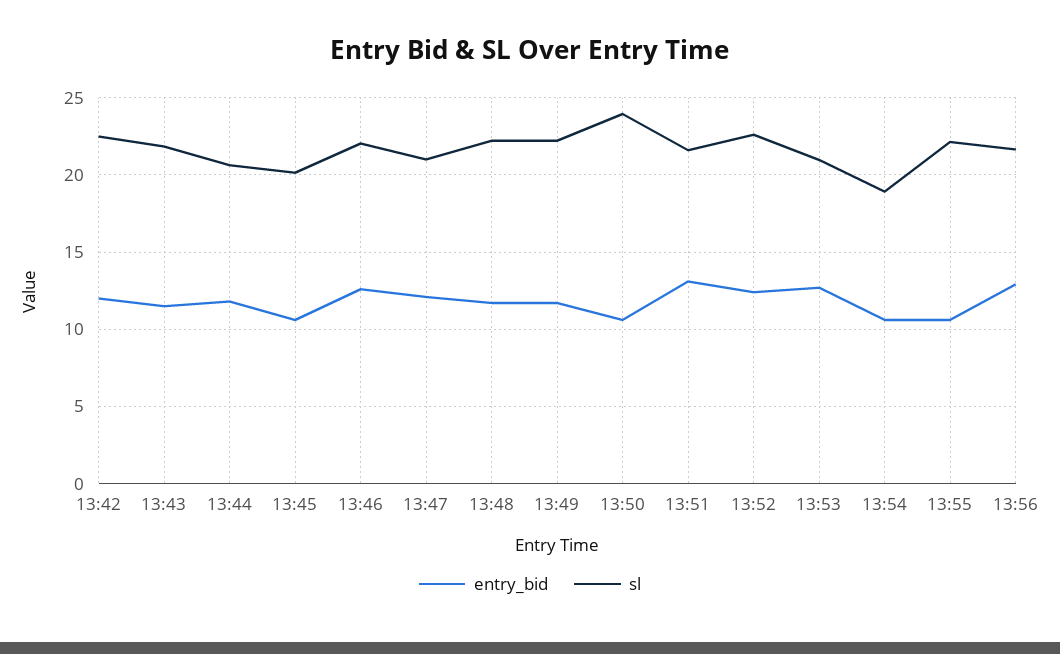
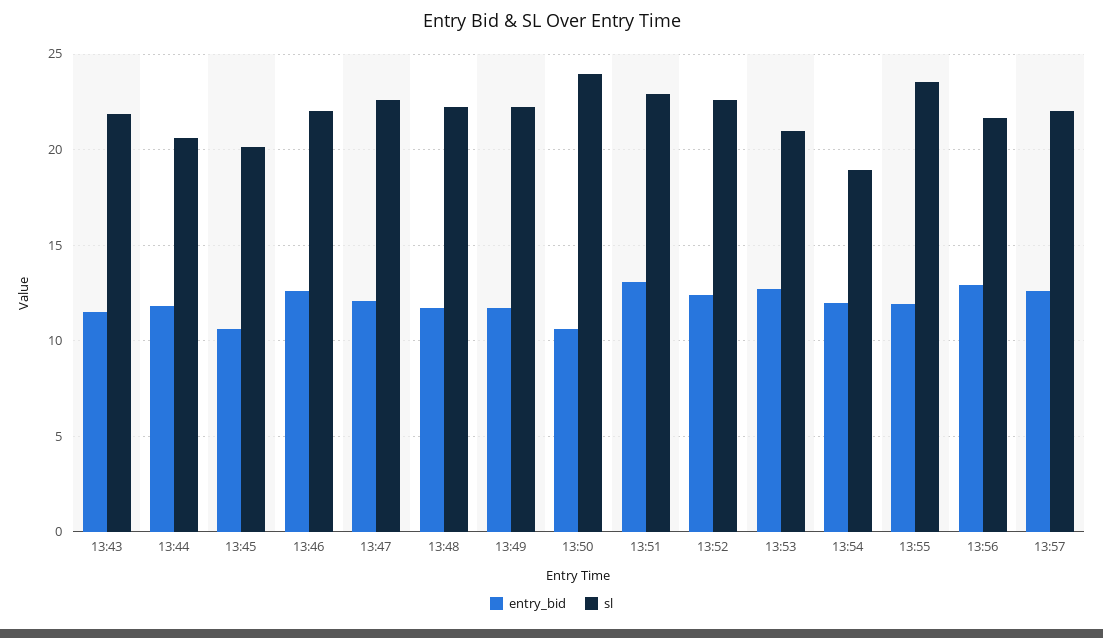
entry_bid, 13:42: 12 -> none
sl, 13:42: 22.5 -> none
sl, 13:47: 21 -> 22.5
sl, 13:51: 21.5 -> 23
entry_bid, 13:54: 10.5 -> 12
entry_bid, 13:55: 10.5 -> 12
sl, 13:55: 22 -> 23.5
entry_bid, 13:57: none -> 12.5
sl, 13:57: none -> 22

